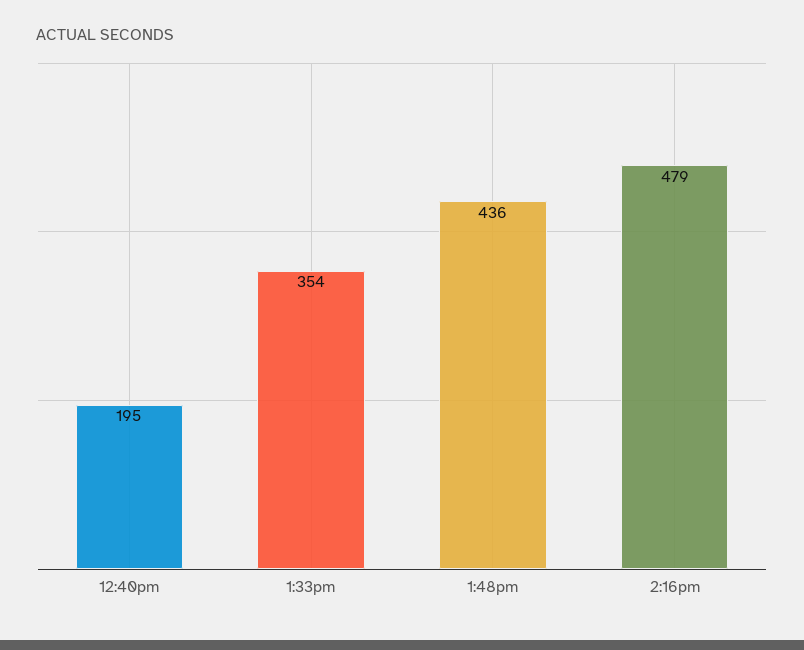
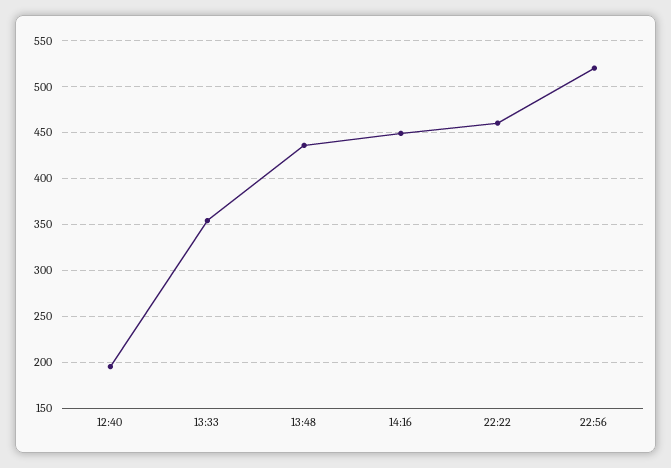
2:16pm: 479 -> 450
22:22: none -> 460
22:56: none -> 520

